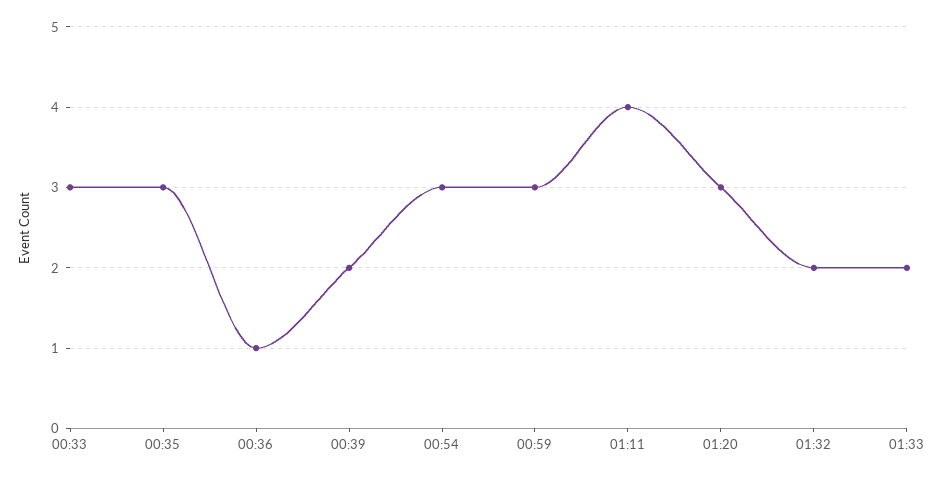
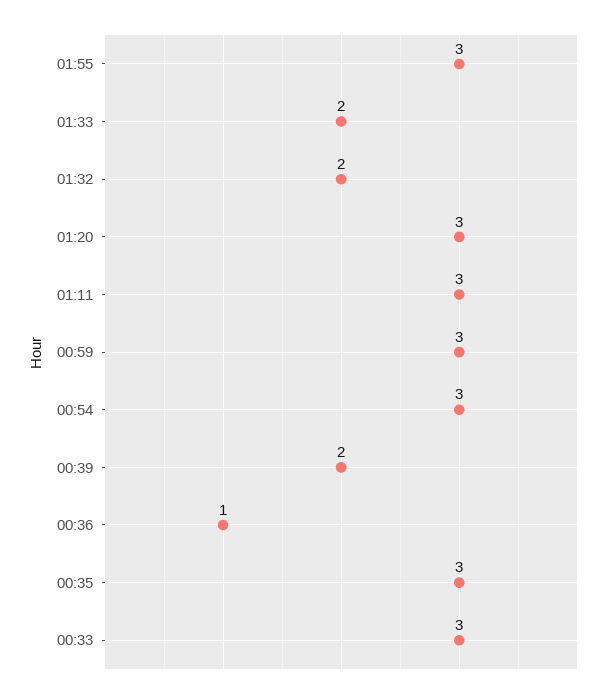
01:11: 4 -> 3
01:55: none -> 3

